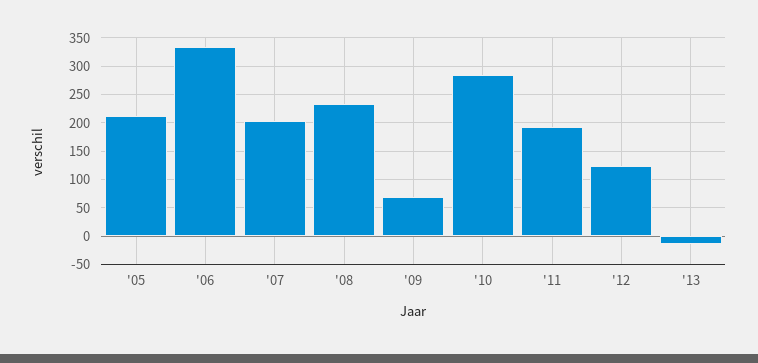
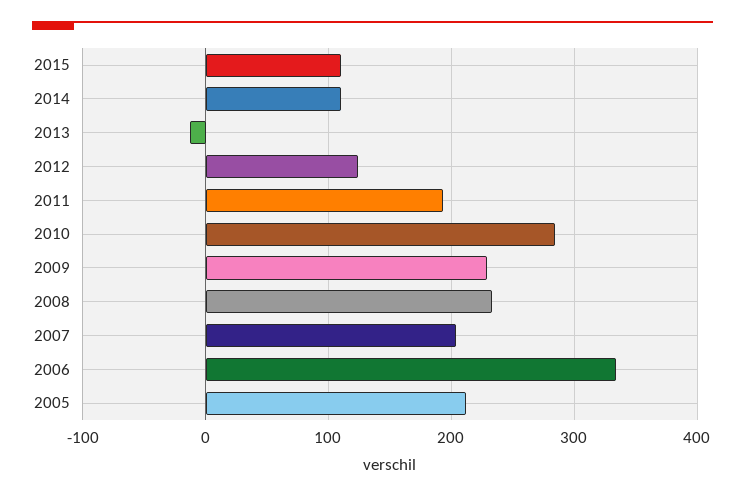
'09: 75 -> 230
2015: none -> 110
2014: none -> 110

